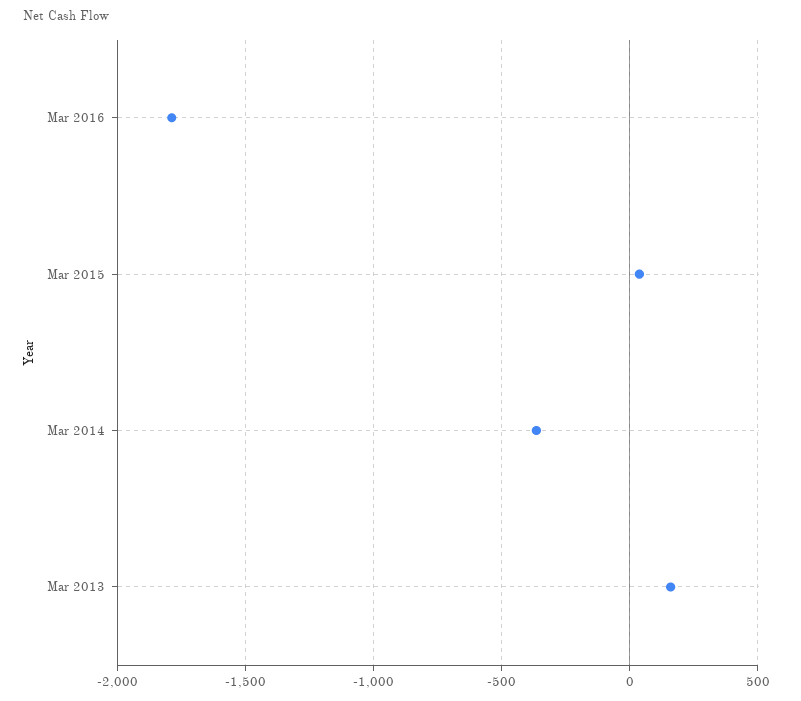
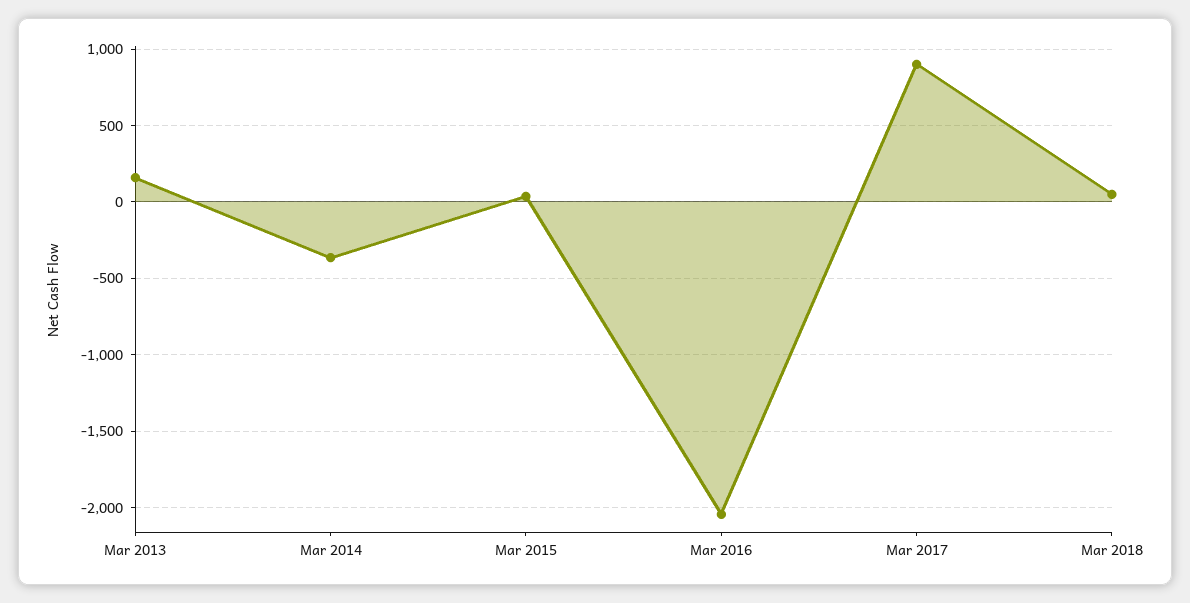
Mar 2016: -1800 -> -2050
Mar 2017: none -> 900
Mar 2018: none -> 50

